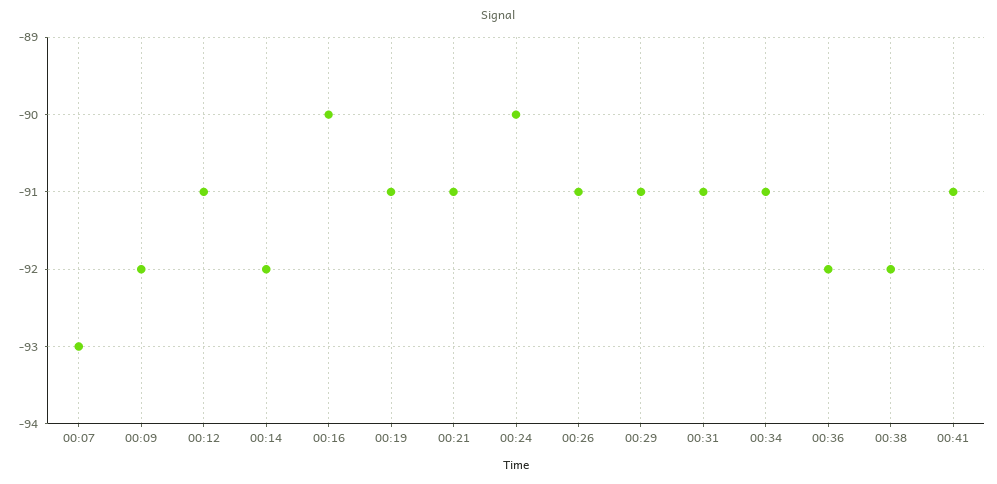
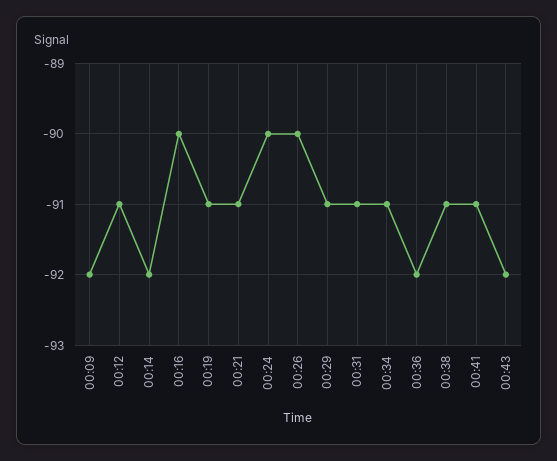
00:07: -93 -> none
00:26: -91 -> -90
00:38: -92 -> -91
00:43: none -> -92

